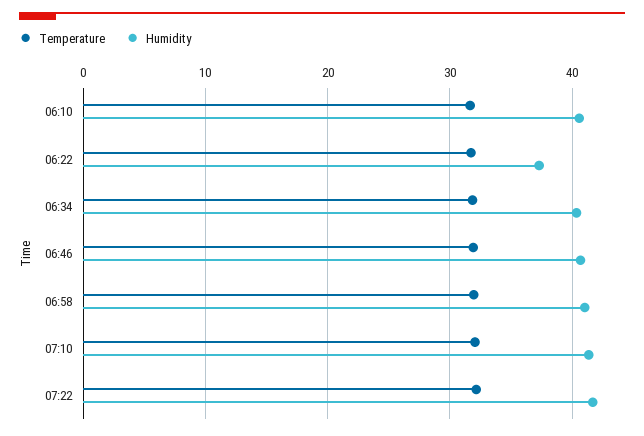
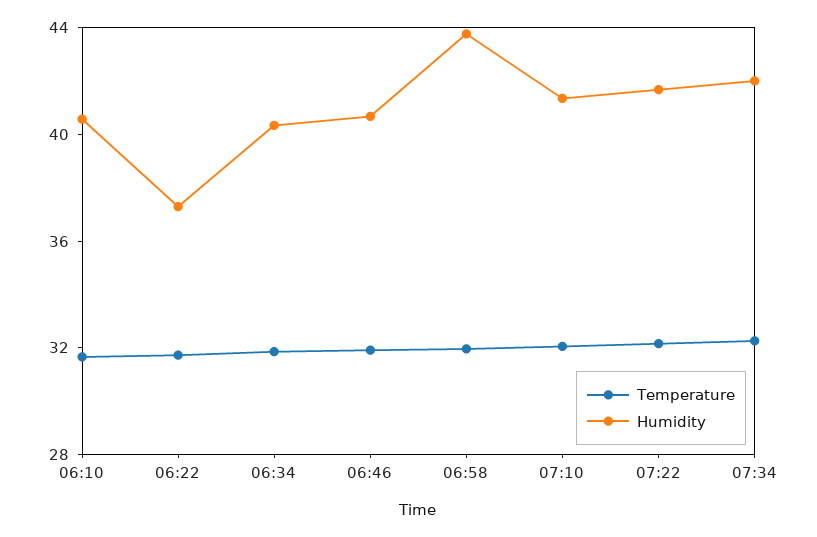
Humidity, 06:58: 41 -> 44
Temperature, 07:34: none -> 32
Humidity, 07:34: none -> 42

